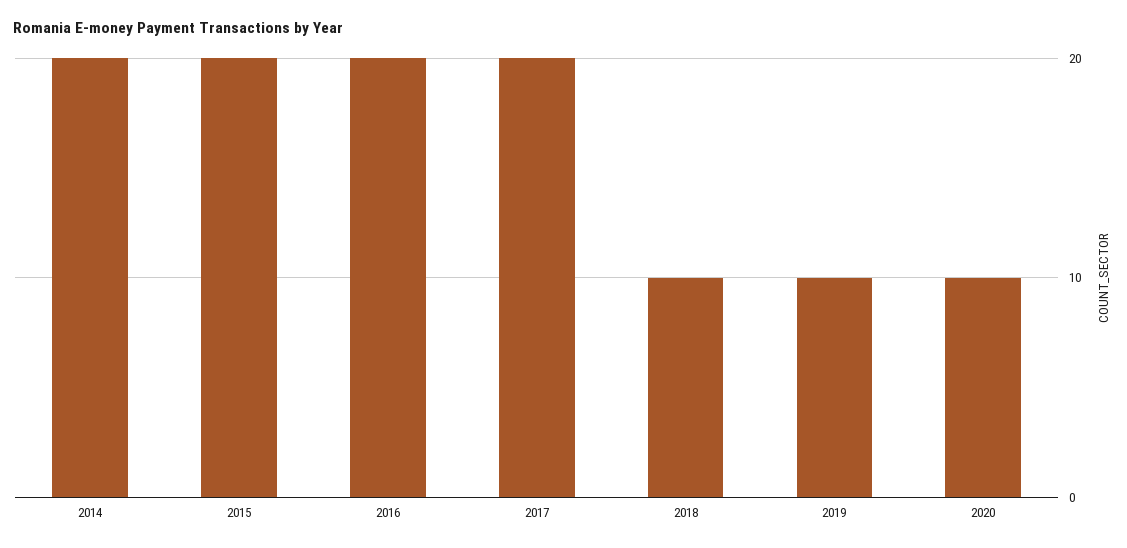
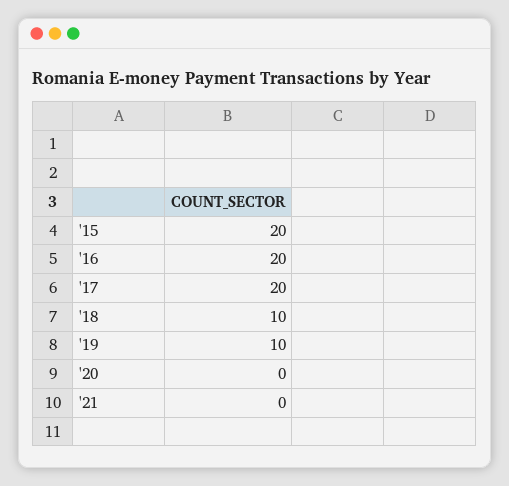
2014: 20 -> none
2020: 10 -> 0
'21: none -> 0

